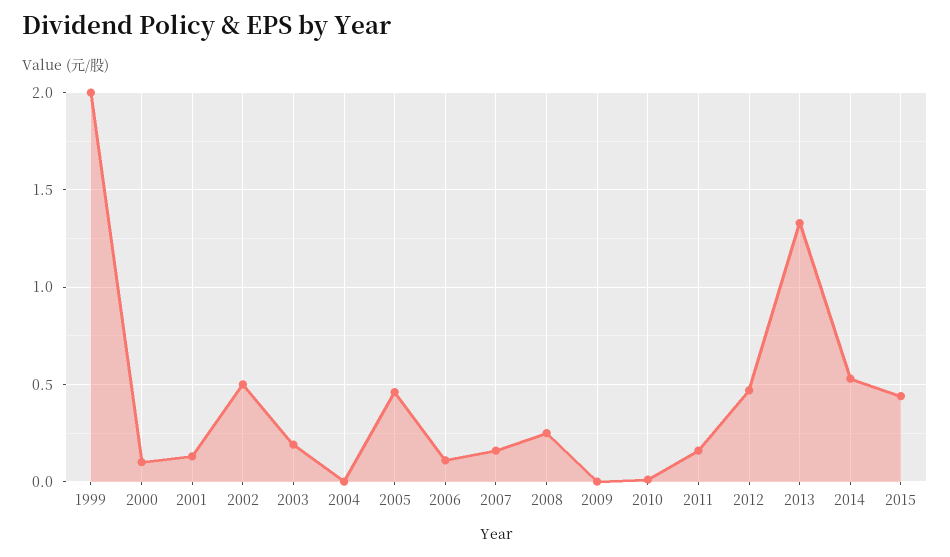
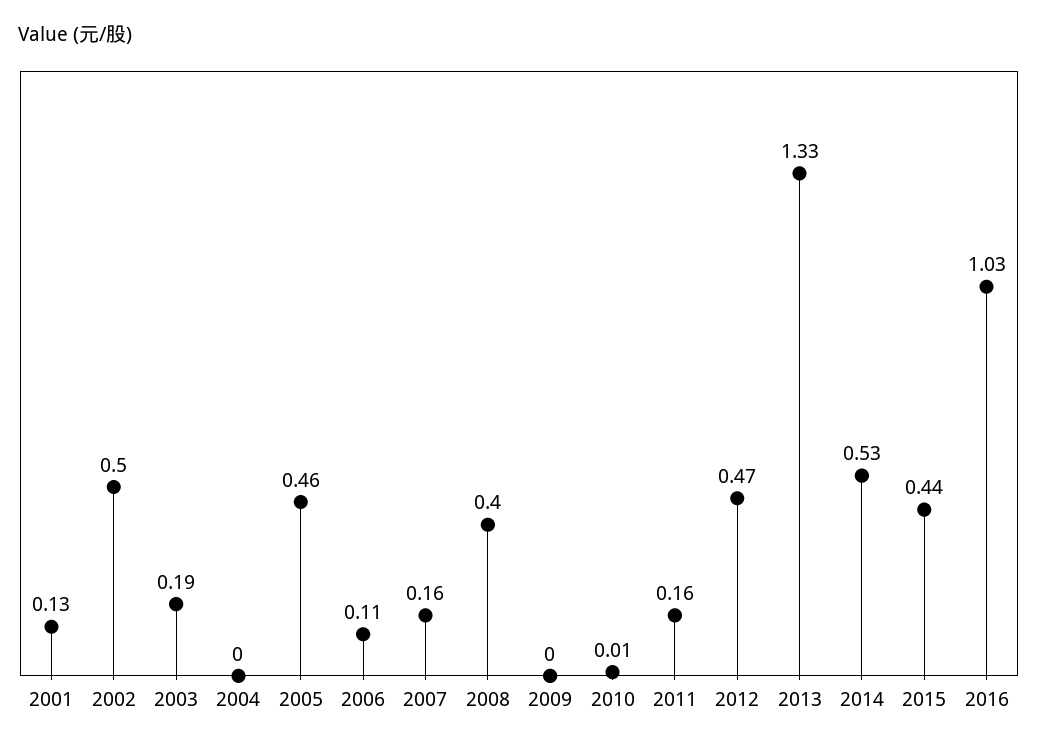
1999: 2 -> none
2000: 0.1 -> none
2008: 0.25 -> 0.4
2016: none -> 1.03

